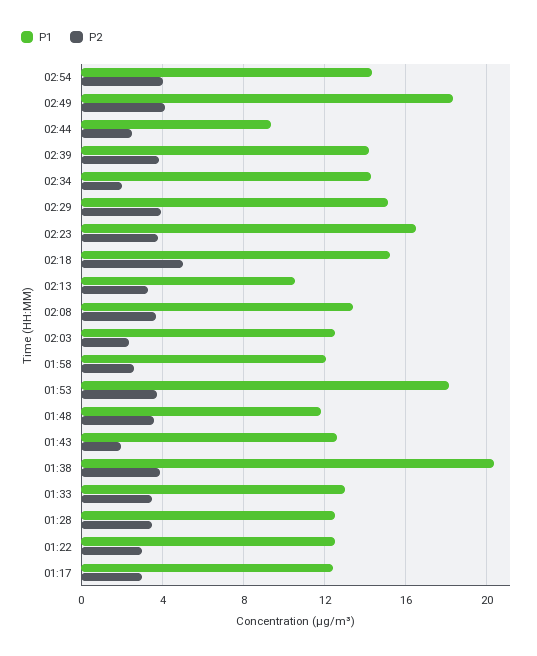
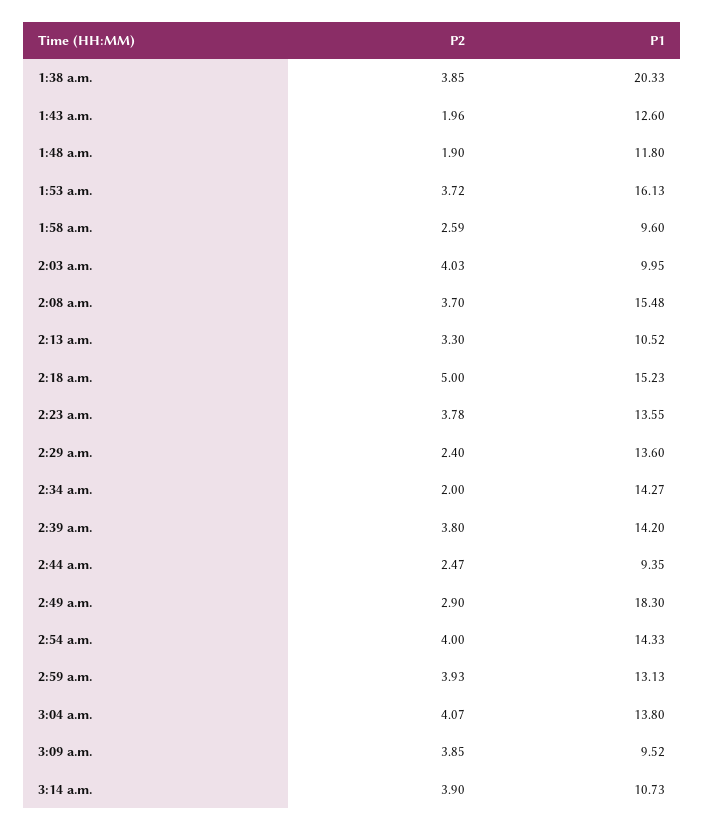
P2, 02:49: 4 -> 2.9
P1, 02:29: 15 -> 13.6
P2, 02:29: 4 -> 2.4
P1, 02:23: 16.5 -> 13.55
P1, 02:08: 13.5 -> 15.48
P1, 02:03: 12.5 -> 9.95
P2, 02:03: 2.5 -> 4.03
P1, 01:58: 12 -> 9.6
P1, 01:53: 18 -> 16.13
P2, 01:48: 3.5 -> 1.9
P1, 01:33: 13 -> none
P2, 01:33: 3.5 -> none
P1, 01:28: 12.5 -> none
P2, 01:28: 3.5 -> none
P1, 01:22: 12.5 -> none
P2, 01:22: 3 -> none
P1, 01:17: 12.5 -> none
P2, 01:17: 3 -> none
P2, 2:59 a.m.: none -> 3.93
P1, 2:59 a.m.: none -> 13.13
P2, 3:04 a.m.: none -> 4.07
P1, 3:04 a.m.: none -> 13.8
P2, 3:09 a.m.: none -> 3.85
P1, 3:09 a.m.: none -> 9.52
P2, 3:14 a.m.: none -> 3.9
P1, 3:14 a.m.: none -> 10.73

